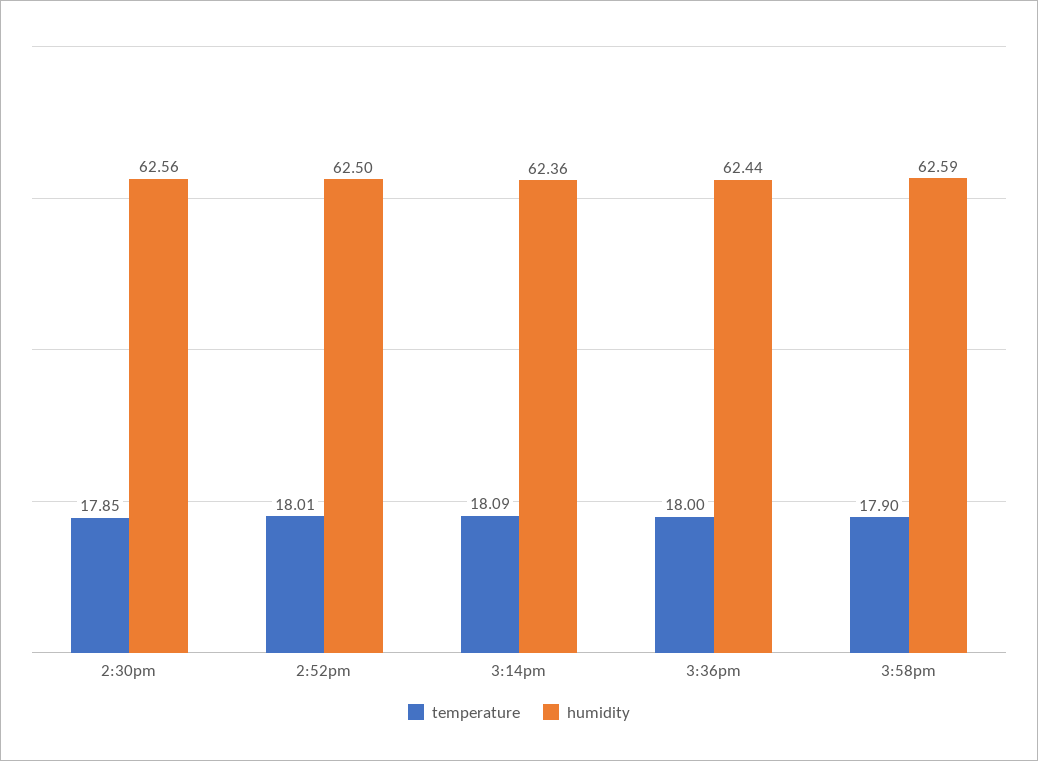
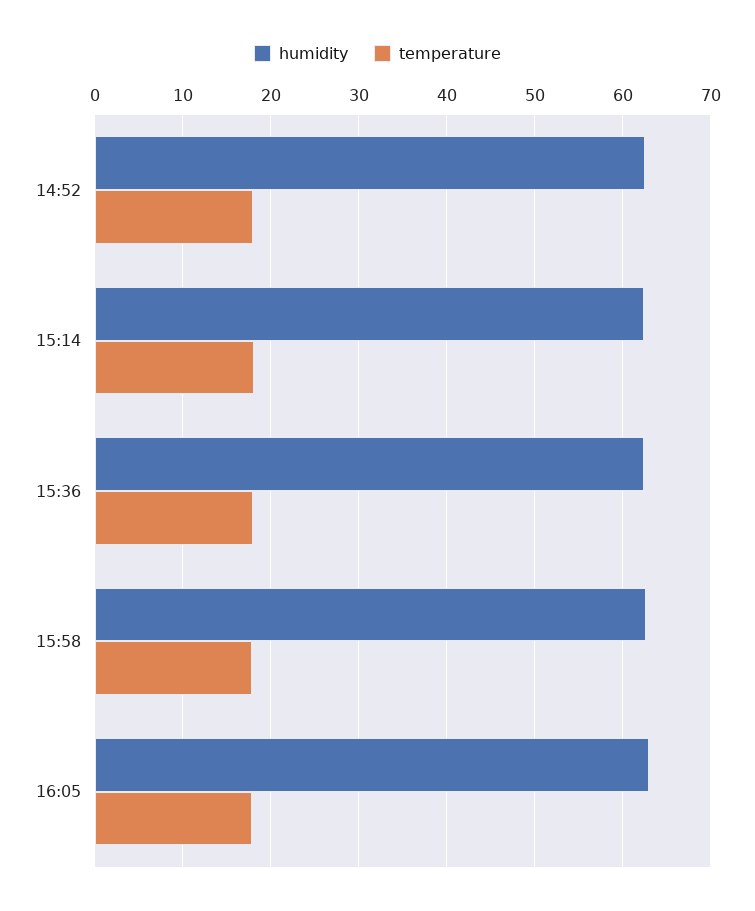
temperature, 2:30pm: 17.85 -> none
humidity, 2:30pm: 62.56 -> none
humidity, 16:05: none -> 63
temperature, 16:05: none -> 18

